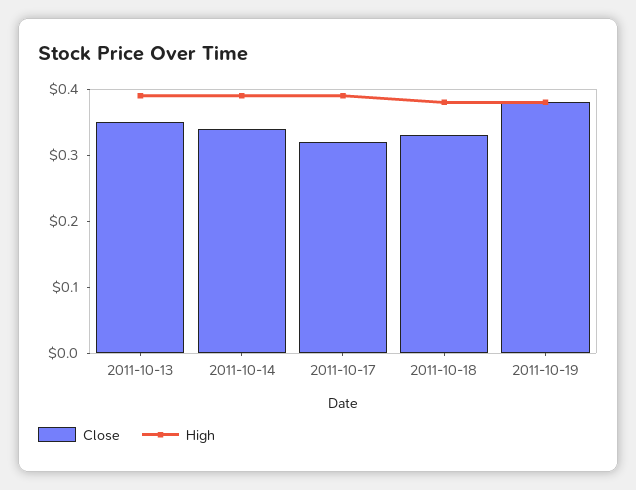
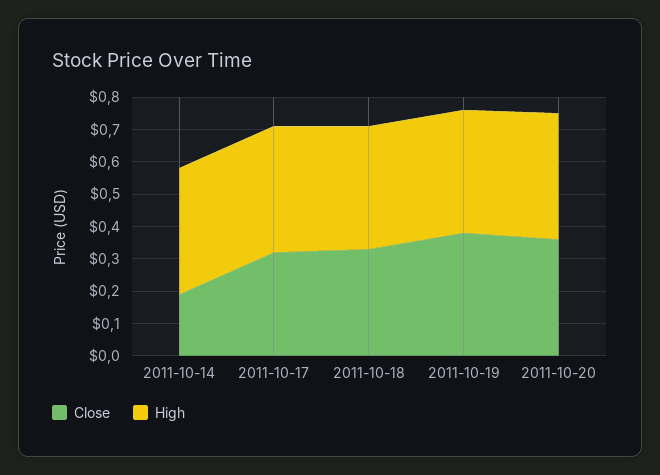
Close, 2011-10-13: 0.35 -> none
High, 2011-10-13: 0.4 -> none
Close, 2011-10-14: 0.35 -> 0.2
Close, 2011-10-20: none -> 0.35
High, 2011-10-20: none -> 0.4

